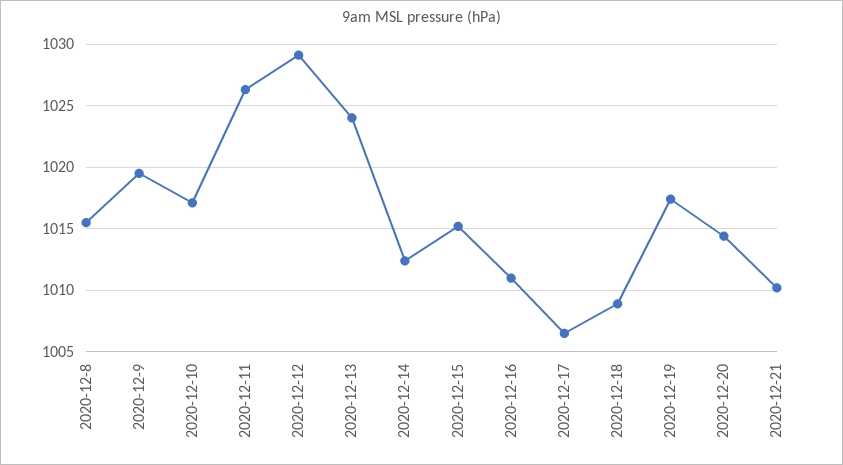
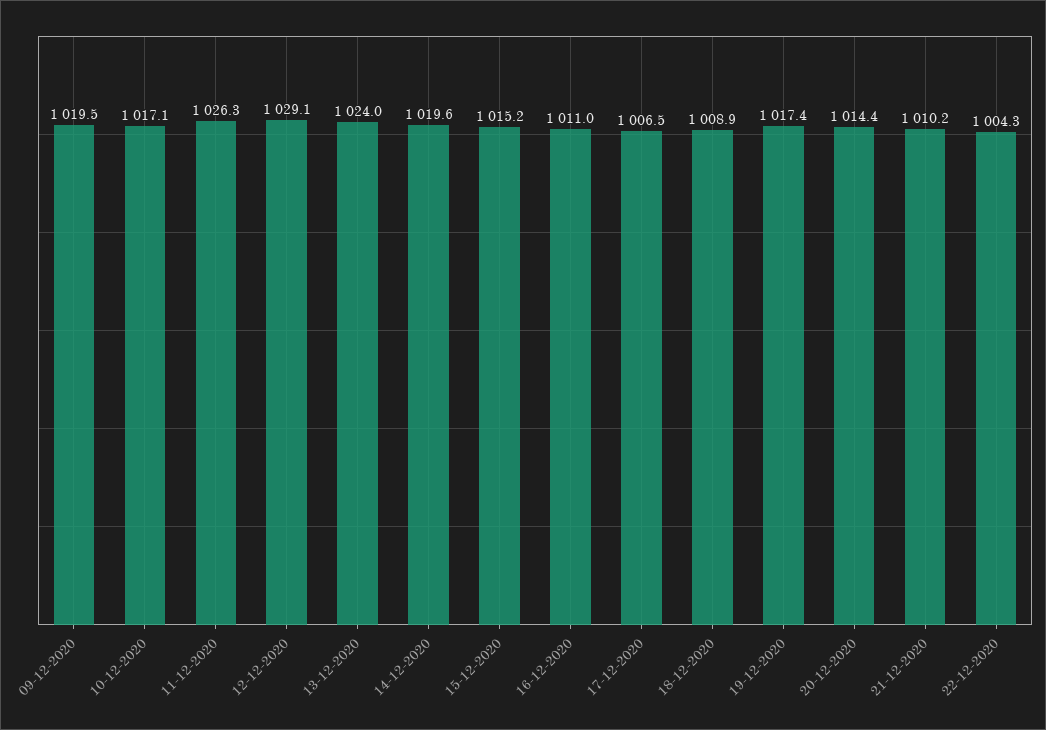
2020-12-8: 1015.5 -> none
2020-12-14: 1012.5 -> 1019.6
22-12-2020: none -> 1004.3

